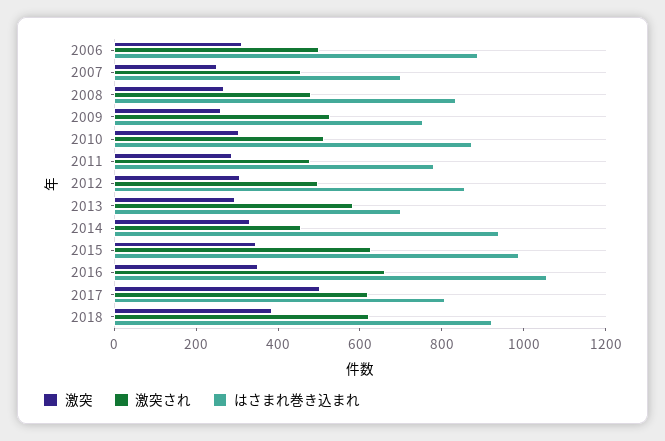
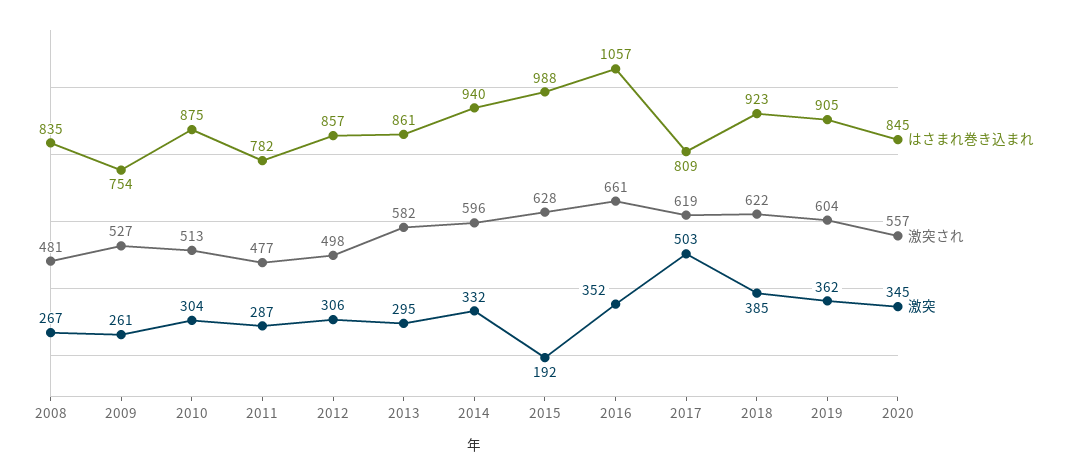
激突, 2006: 300 -> none
激突され, 2006: 500 -> none
はさまれ巻き込まれ, 2006: 900 -> none
激突, 2007: 250 -> none
激突され, 2007: 450 -> none
はさまれ巻き込まれ, 2007: 700 -> none
はさまれ巻き込まれ, 2013: 700 -> 861
激突され, 2014: 450 -> 596
激突, 2015: 350 -> 192
はさまれ巻き込まれ, 2019: none -> 905
激突され, 2019: none -> 604
激突, 2019: none -> 362
はさまれ巻き込まれ, 2020: none -> 845
激突され, 2020: none -> 557
激突, 2020: none -> 345

